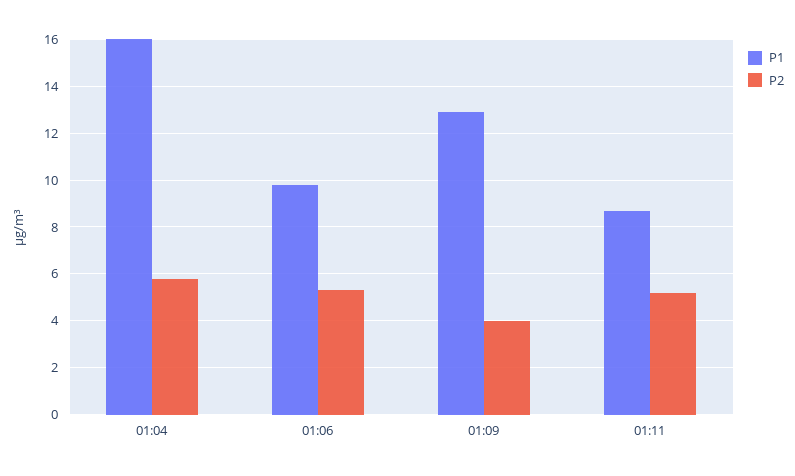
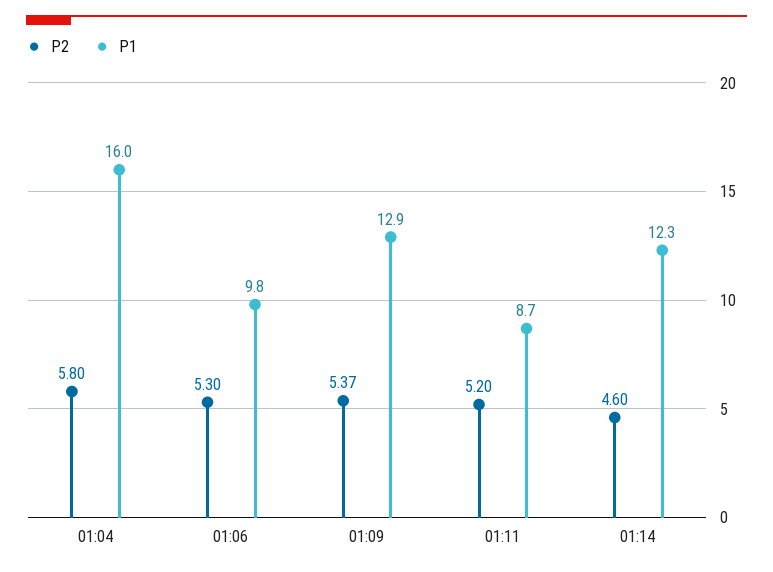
P2, 01:09: 4 -> 5.37
P2, 01:14: none -> 4.6
P1, 01:14: none -> 12.3

